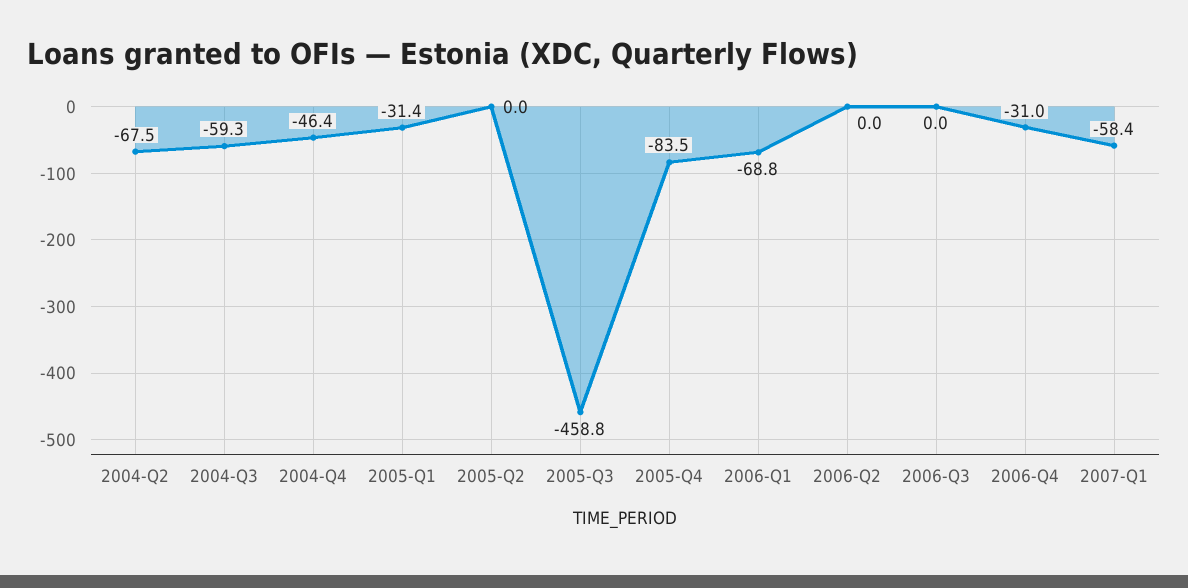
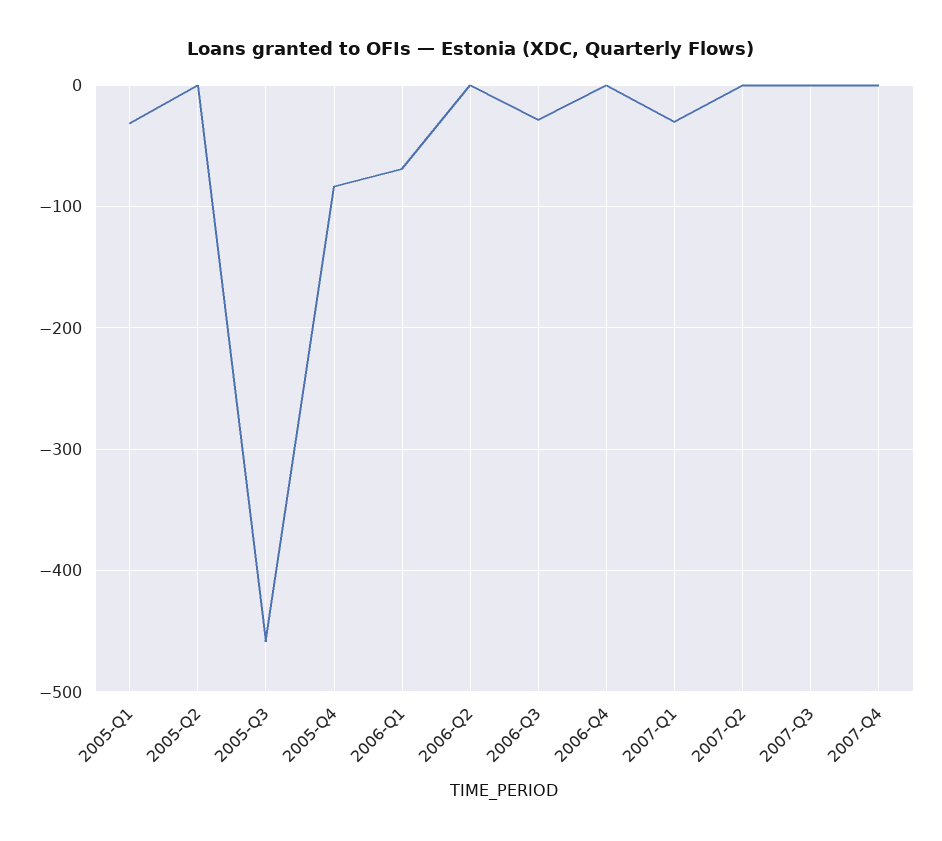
2004-Q2: -67.5 -> none
2004-Q3: -59.3 -> none
2004-Q4: -46.4 -> none
2006-Q3: 0 -> -30
2006-Q4: -31 -> 0
2007-Q1: -58.4 -> -30
2007-Q2: none -> 0
2007-Q3: none -> 0
2007-Q4: none -> 0

